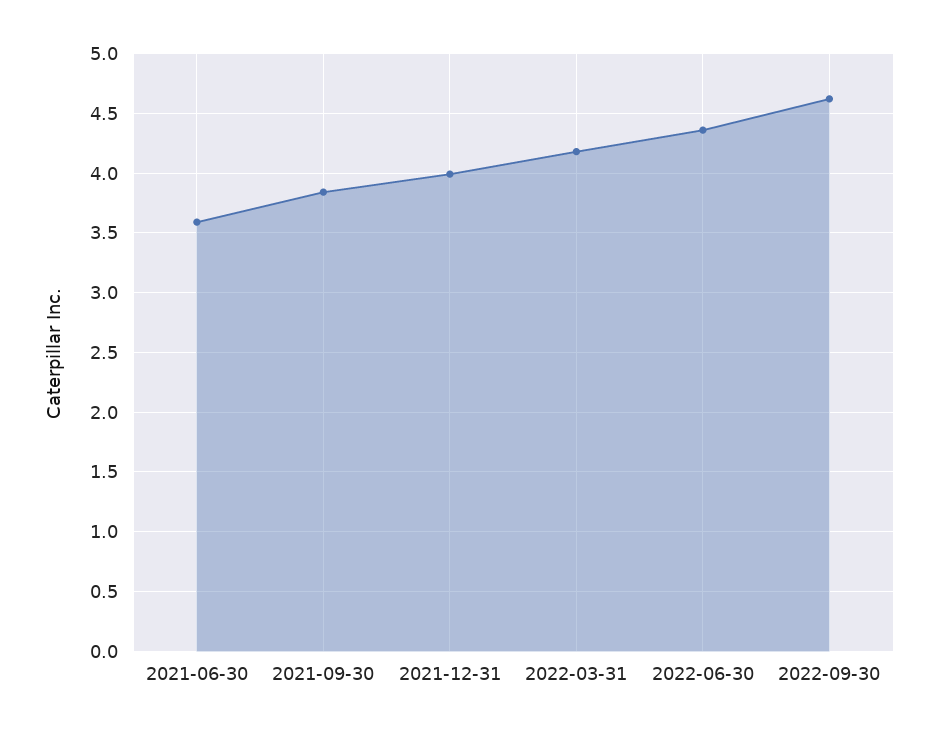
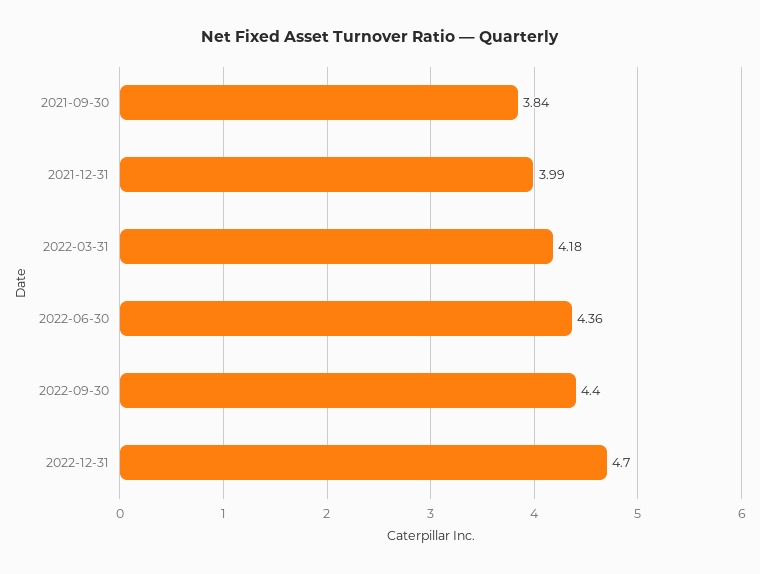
2021-06-30: 3.6 -> none
2022-09-30: 4.6 -> 4.4
2022-12-31: none -> 4.7

